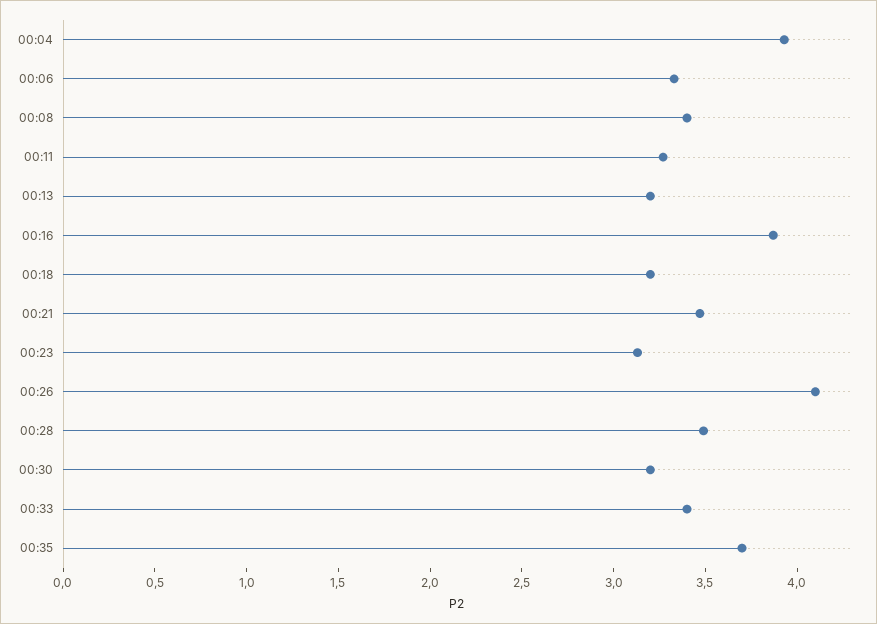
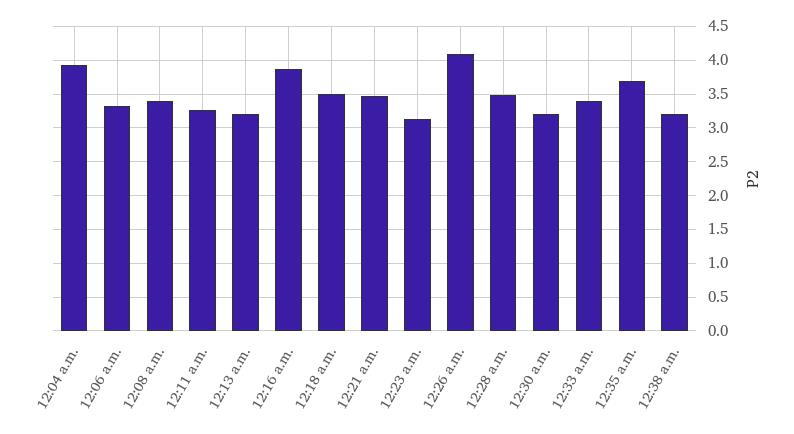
00:18: 3.2 -> 3.5
12:38 a.m.: none -> 3.2

